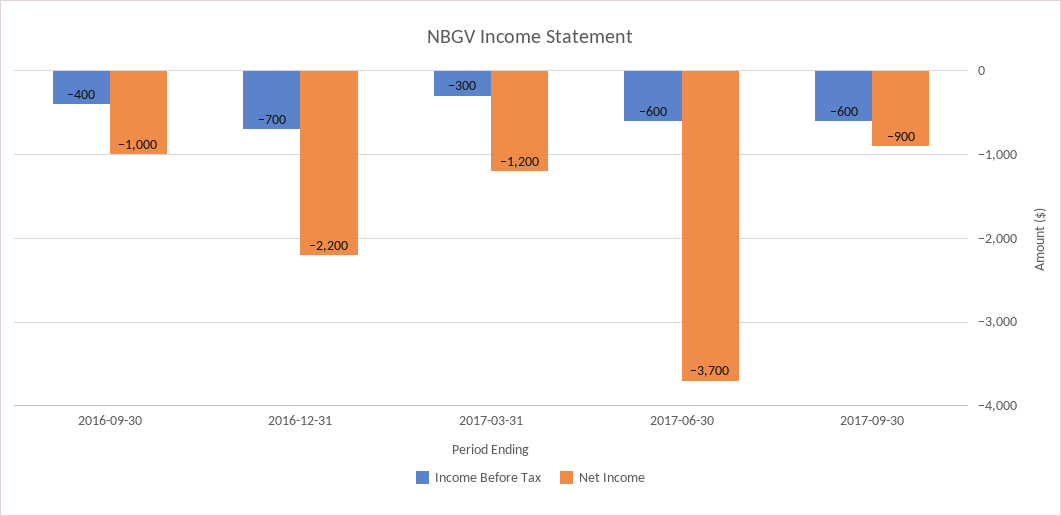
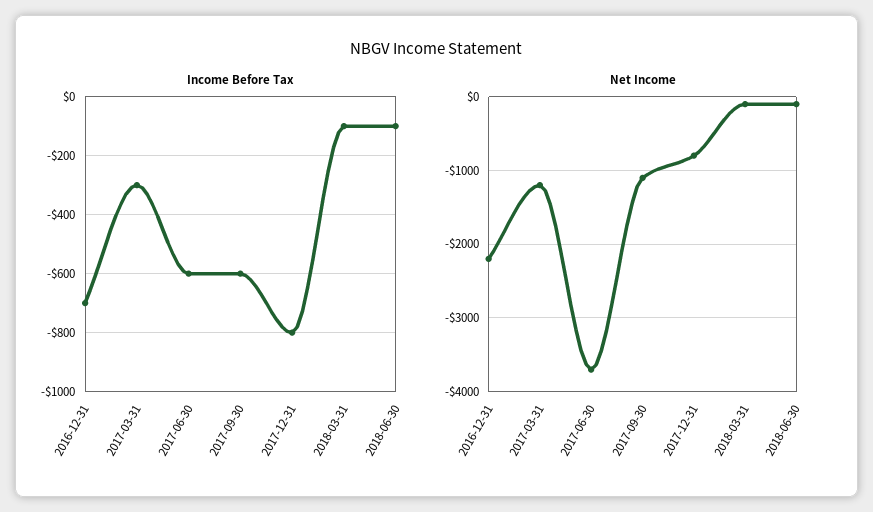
Income Before Tax, 2016-09-30: -400 -> none
Net Income, 2016-09-30: -1000 -> none
Net Income, 2017-09-30: -900 -> -1100
Income Before Tax, 2017-12-31: none -> -800
Income Before Tax, 2018-03-31: none -> -100
Income Before Tax, 2018-06-30: none -> -100
Net Income, 2017-12-31: none -> -800
Net Income, 2018-03-31: none -> -100
Net Income, 2018-06-30: none -> -100

